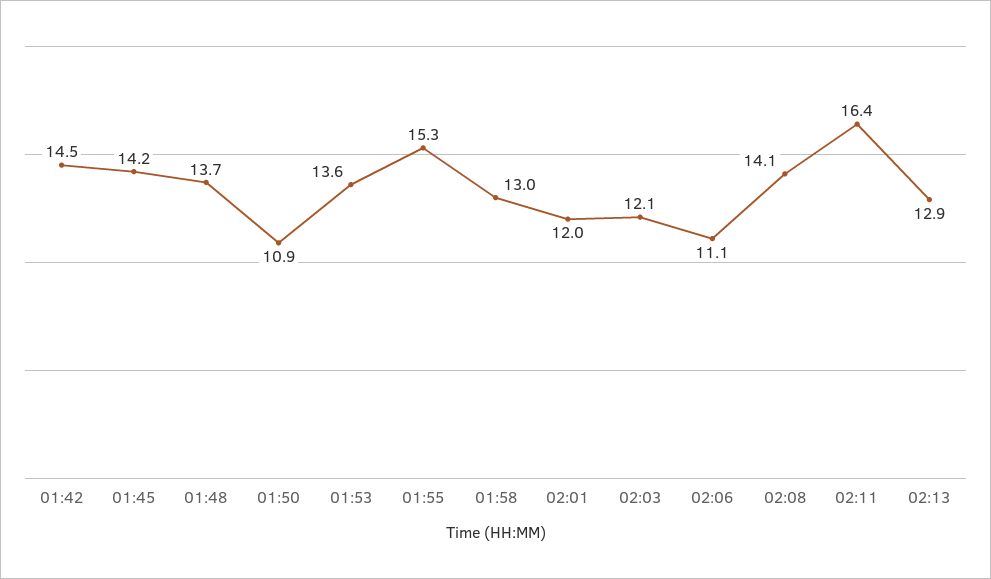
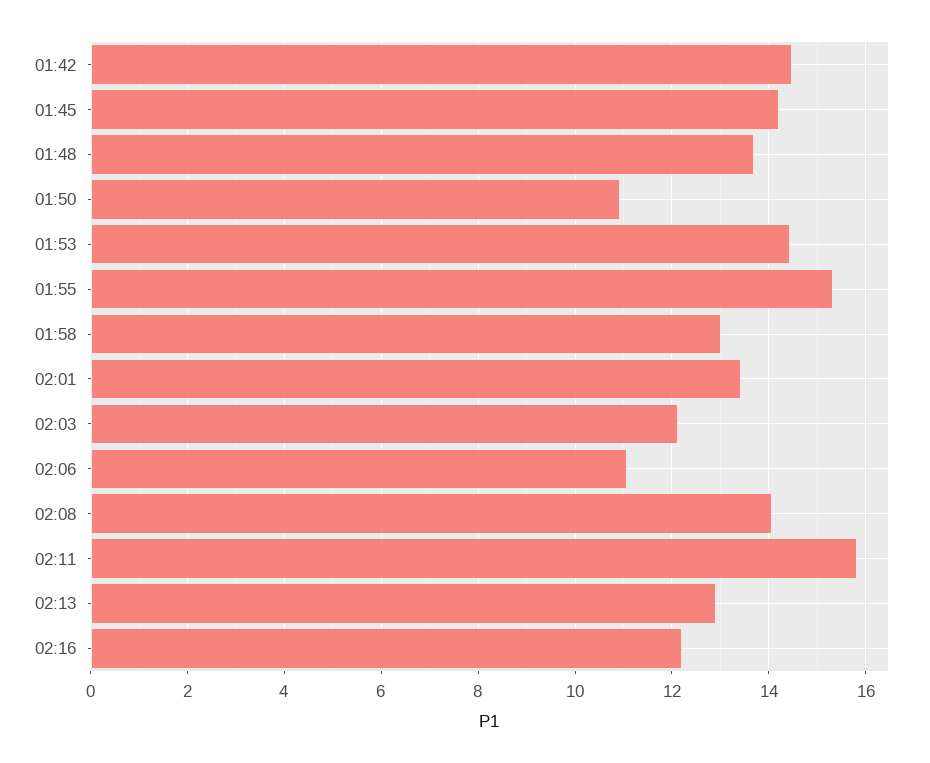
01:53: 13.6 -> 14.4
02:01: 12 -> 13.4
02:11: 16.4 -> 15.8
02:16: none -> 12.2

